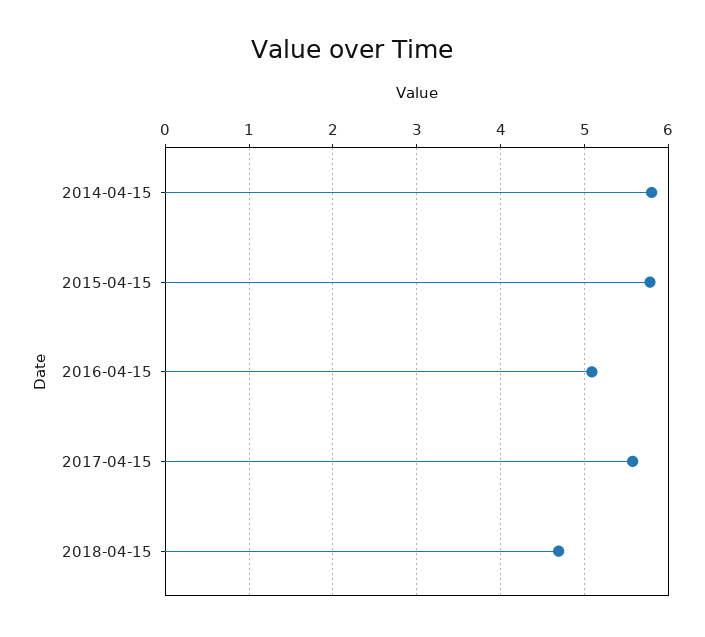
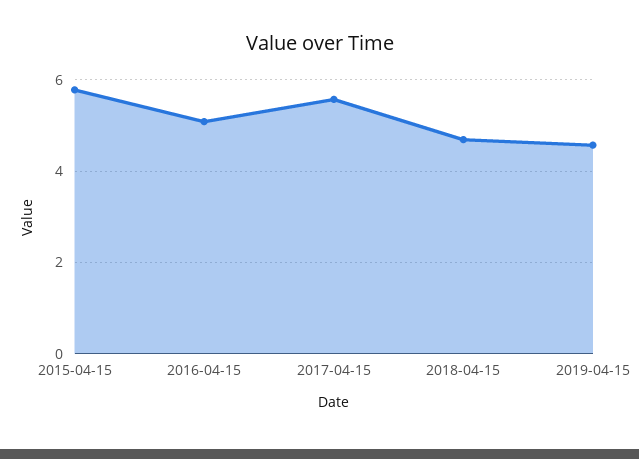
2014-04-15: 5.8 -> none
2019-04-15: none -> 4.6

